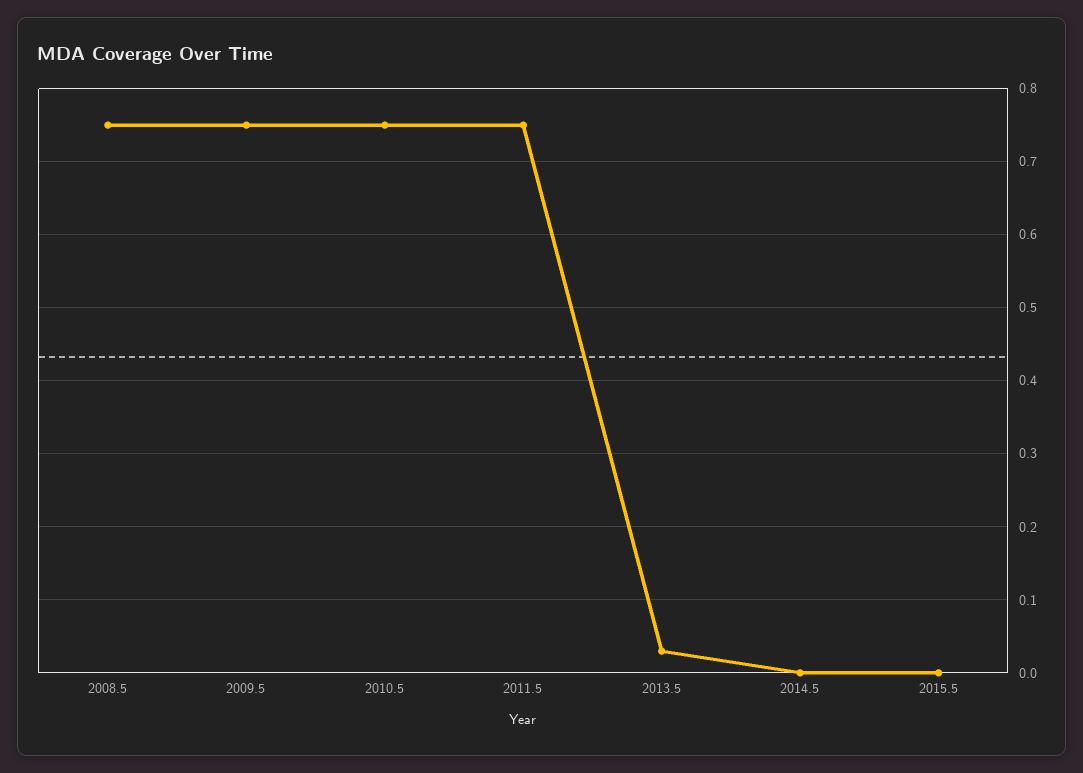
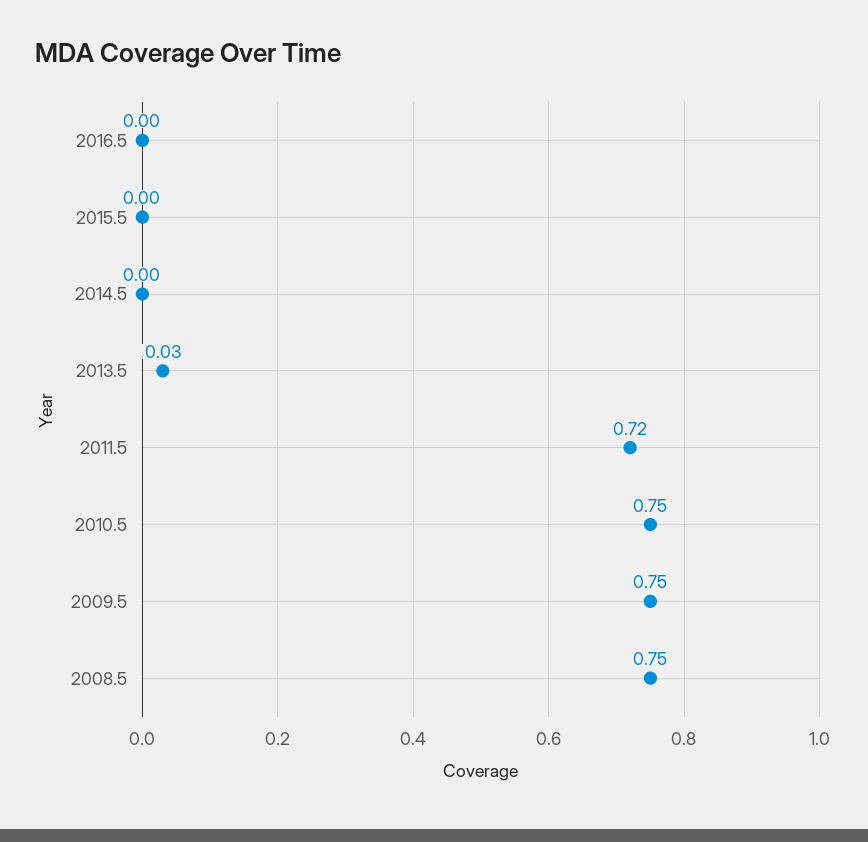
2011.5: 0.75 -> 0.72
2016.5: none -> 0

